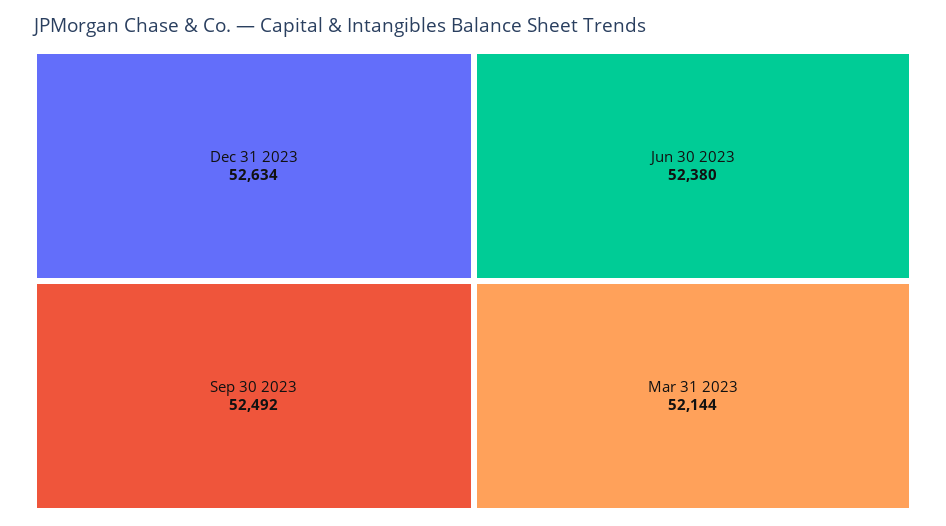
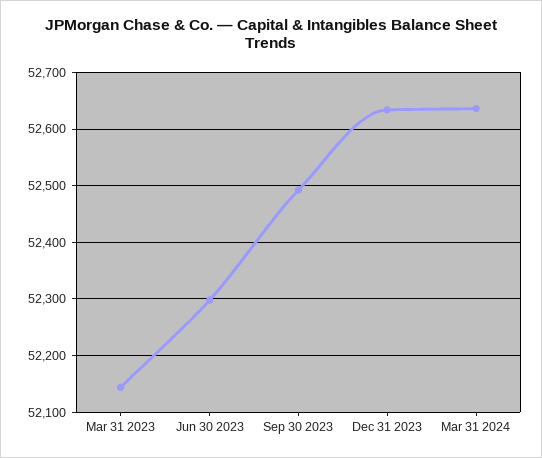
Jun 30 2023: 52380 -> 52300
Mar 31 2024: none -> 52640

